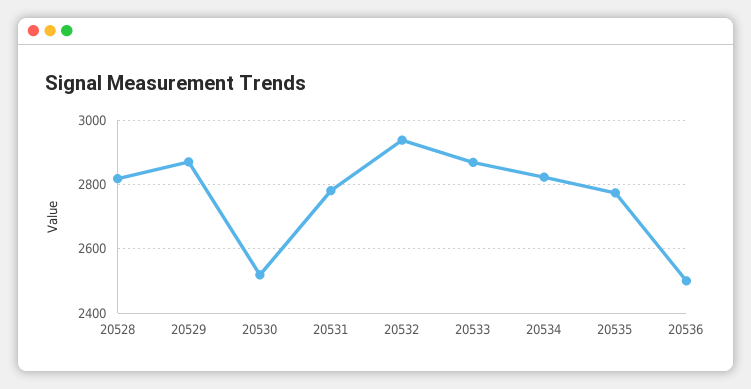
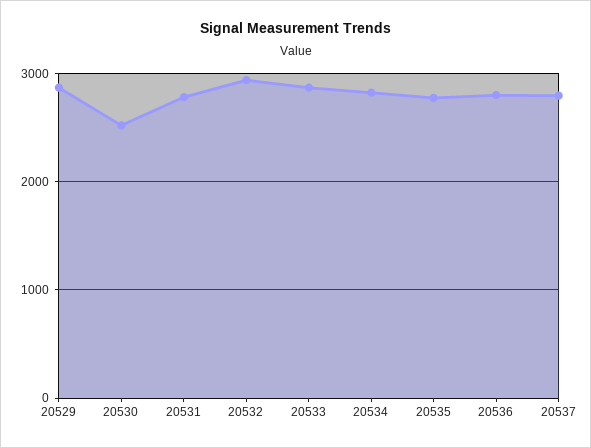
20528: 2820 -> none
20536: 2500 -> 2800
20537: none -> 2800

